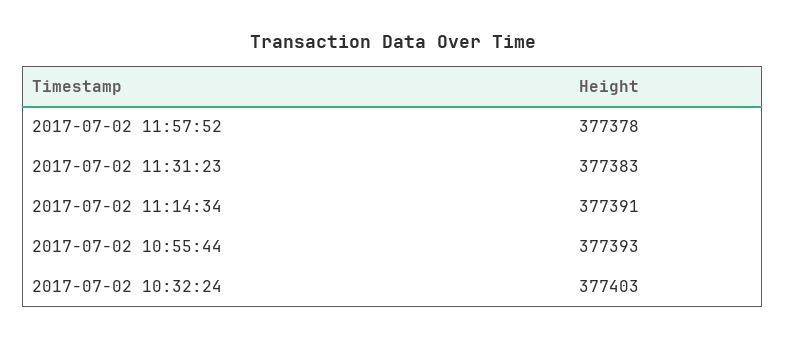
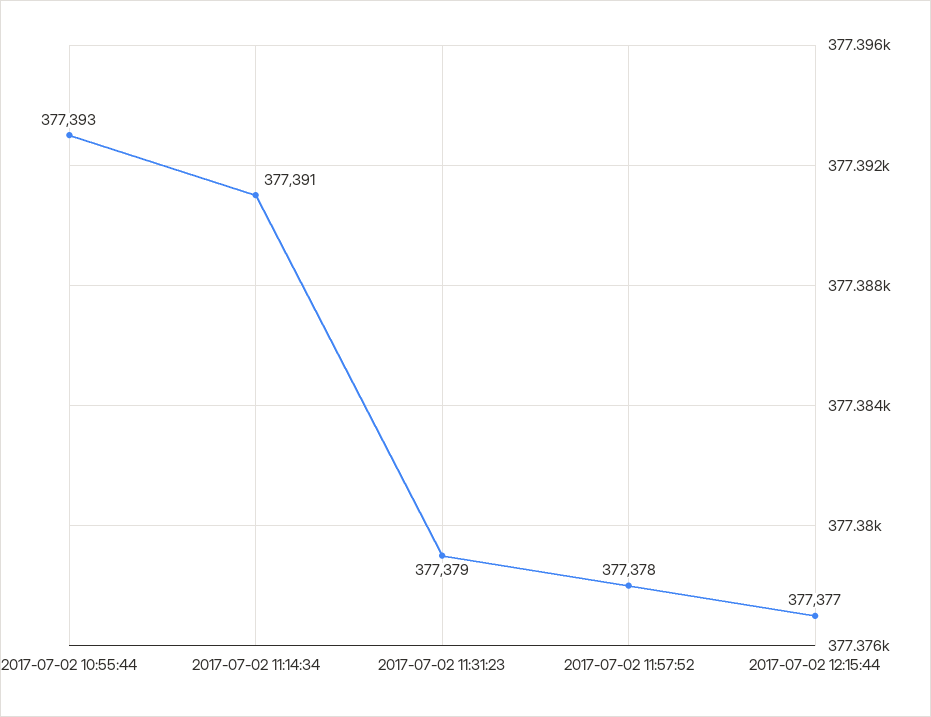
2017-07-02 11:31:23: 377383 -> 377379
2017-07-02 10:32:24: 377403 -> none
2017-07-02 12:15:44: none -> 377377

